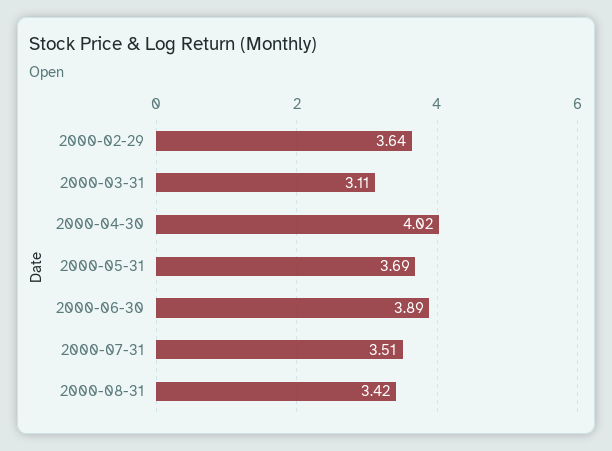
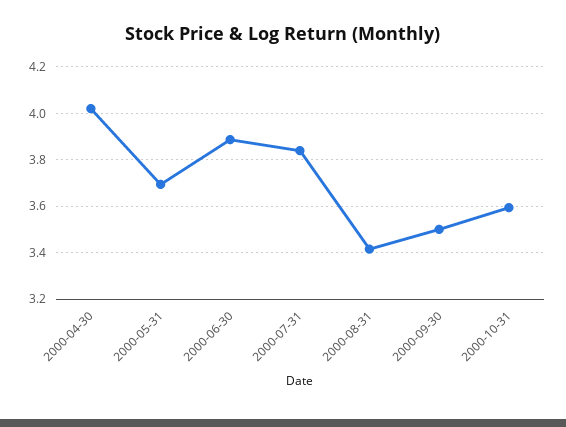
2000-02-29: 3.64 -> none
2000-03-31: 3.11 -> none
2000-07-31: 3.51 -> 3.85
2000-09-30: none -> 3.5
2000-10-31: none -> 3.6

